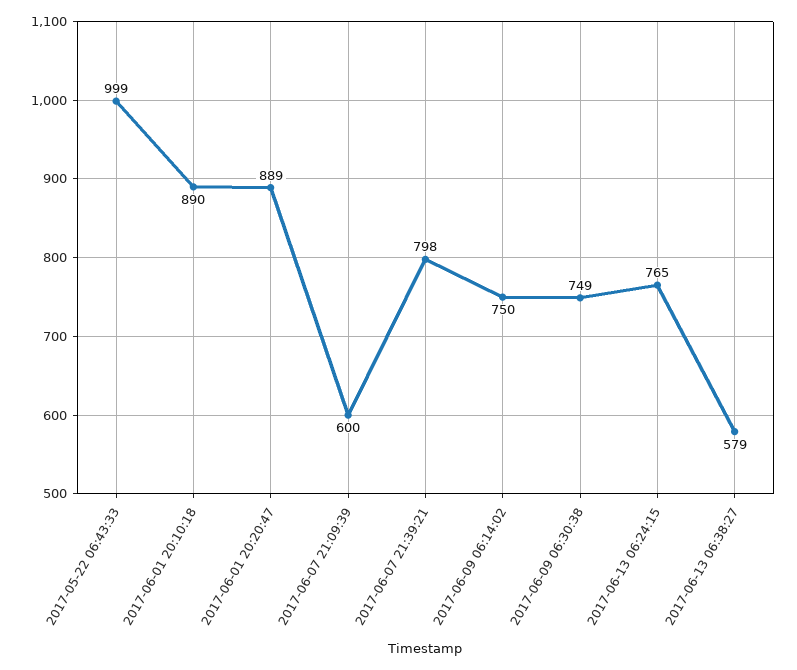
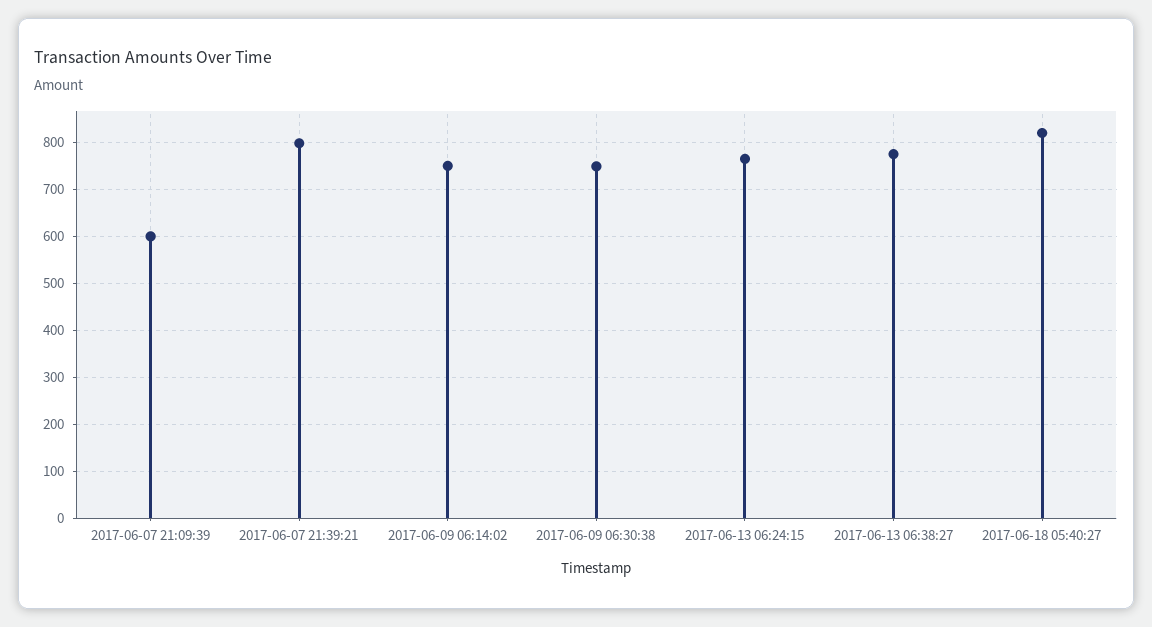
2017-05-22 06:43:33: 999 -> none
2017-06-01 20:10:18: 890 -> none
2017-06-01 20:20:47: 889 -> none
2017-06-13 06:38:27: 579 -> 780
2017-06-18 05:40:27: none -> 820

